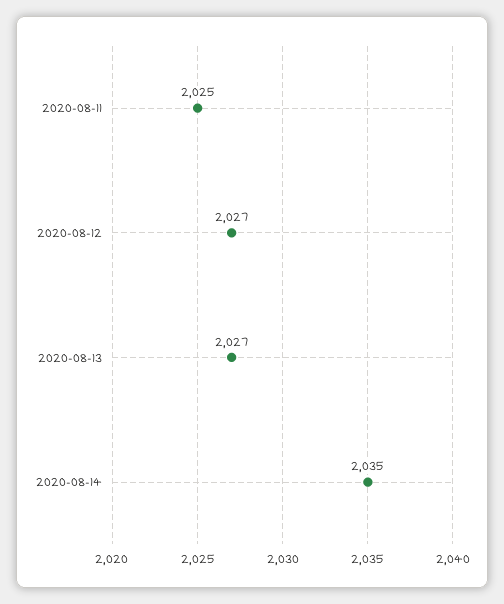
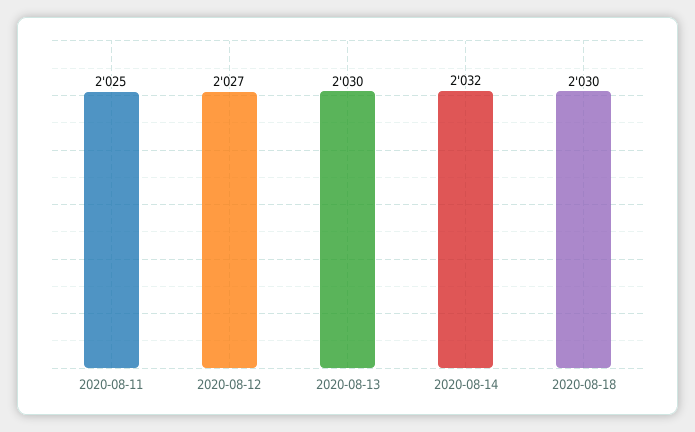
2020-08-13: 2027 -> 2030
2020-08-14: 2035 -> 2032
2020-08-18: none -> 2030

